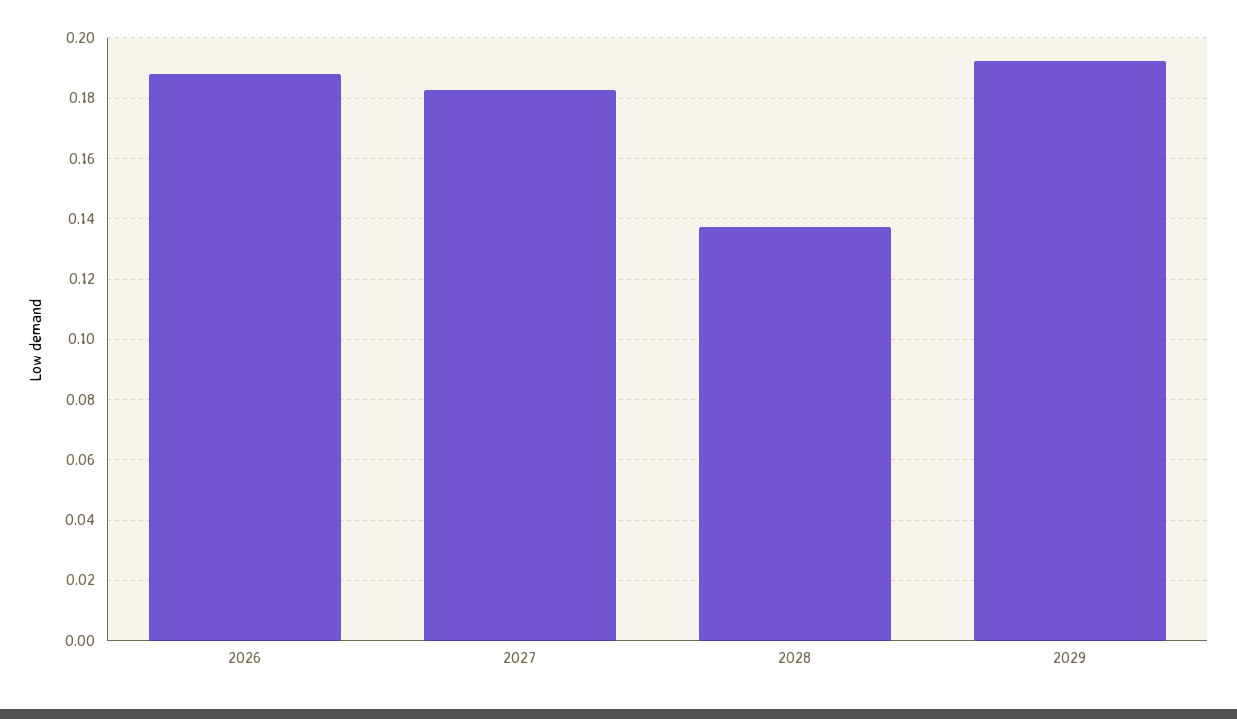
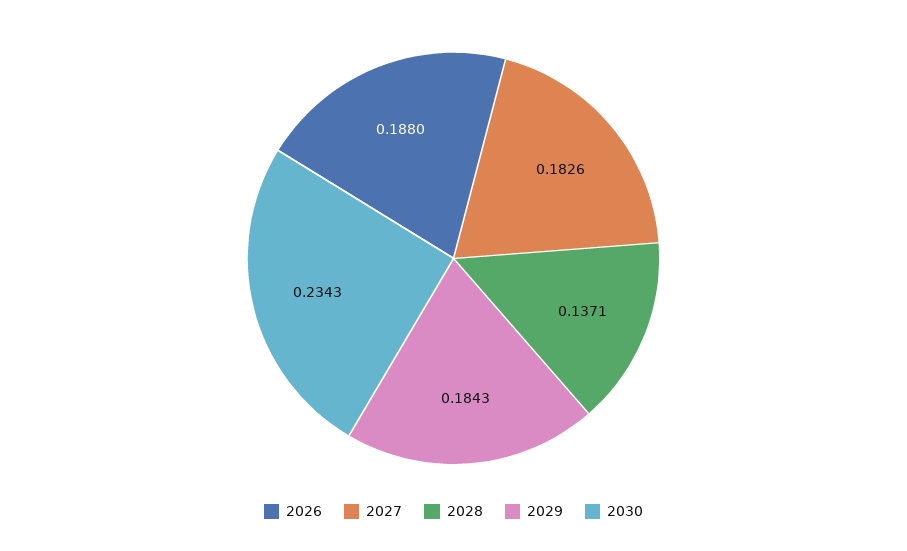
2029: 0.192 -> 0.1843
2030: none -> 0.2343

